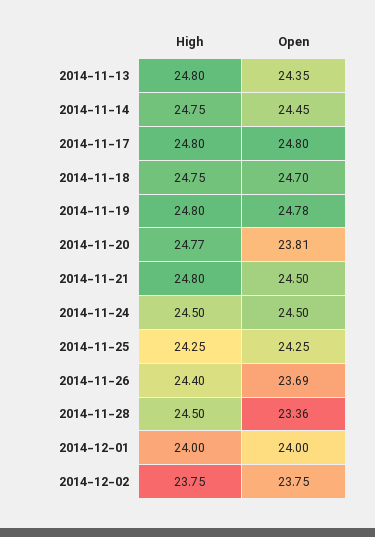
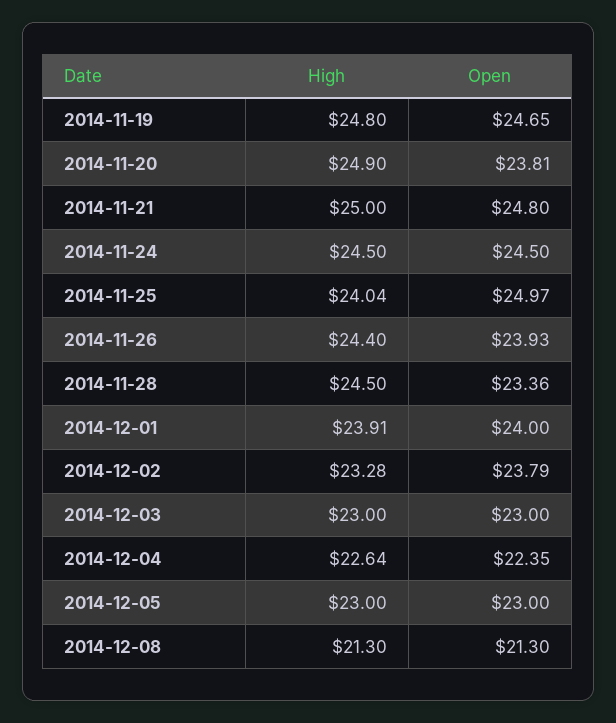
High, 2014-11-13: 24.8 -> none
Open, 2014-11-13: 24.35 -> none
High, 2014-11-14: 24.75 -> none
Open, 2014-11-14: 24.45 -> none
High, 2014-11-17: 24.8 -> none
Open, 2014-11-17: 24.8 -> none
High, 2014-11-18: 24.75 -> none
Open, 2014-11-18: 24.7 -> none
Open, 2014-11-19: 24.78 -> 24.65
High, 2014-11-20: 24.77 -> 24.9
High, 2014-11-21: 24.8 -> 25
Open, 2014-11-21: 24.5 -> 24.8
High, 2014-11-25: 24.25 -> 24.04
Open, 2014-11-25: 24.25 -> 24.97
Open, 2014-11-26: 23.69 -> 23.93
High, 2014-12-01: 24 -> 23.91
High, 2014-12-02: 23.75 -> 23.28
Open, 2014-12-02: 23.75 -> 23.79
High, 2014-12-03: none -> 23
Open, 2014-12-03: none -> 23
High, 2014-12-04: none -> 22.64
Open, 2014-12-04: none -> 22.35
High, 2014-12-05: none -> 23
Open, 2014-12-05: none -> 23
High, 2014-12-08: none -> 21.3
Open, 2014-12-08: none -> 21.3

